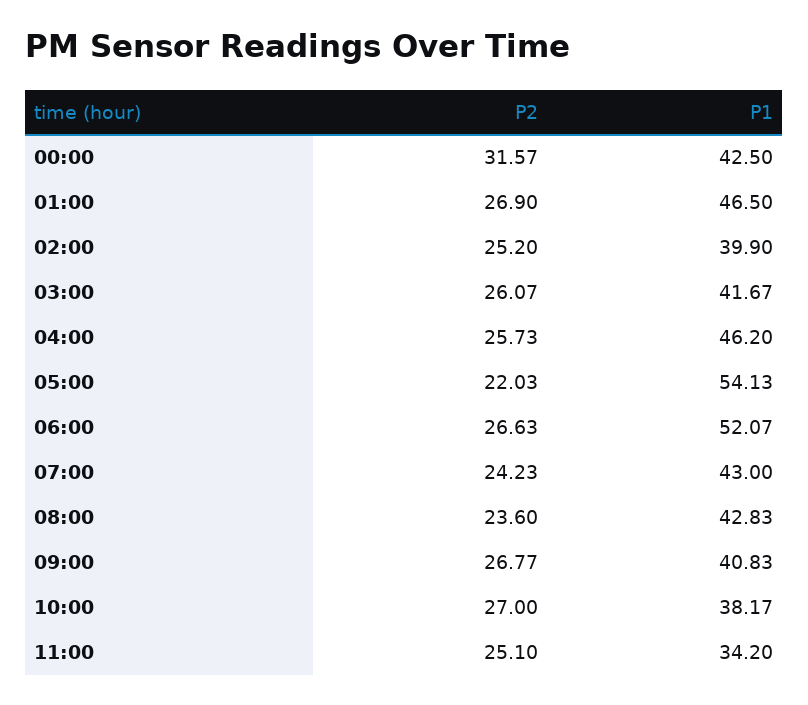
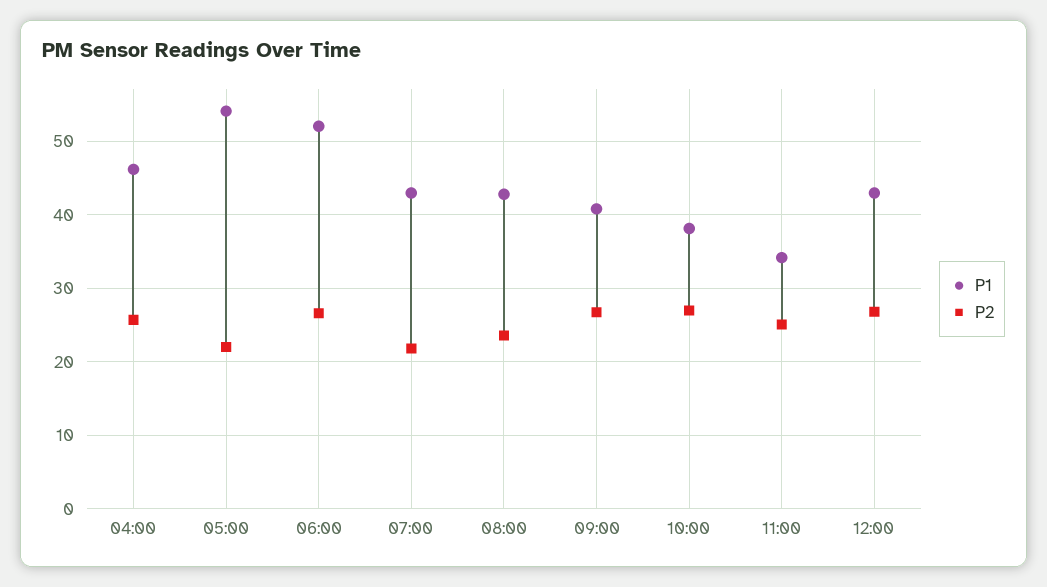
P2, 00:00: 31.57 -> none
P1, 00:00: 42.5 -> none
P2, 01:00: 26.9 -> none
P1, 01:00: 46.5 -> none
P2, 02:00: 25.2 -> none
P1, 02:00: 39.9 -> none
P2, 03:00: 26.07 -> none
P1, 03:00: 41.67 -> none
P2, 07:00: 24.23 -> 22
P1, 12:00: none -> 43
P2, 12:00: none -> 27

